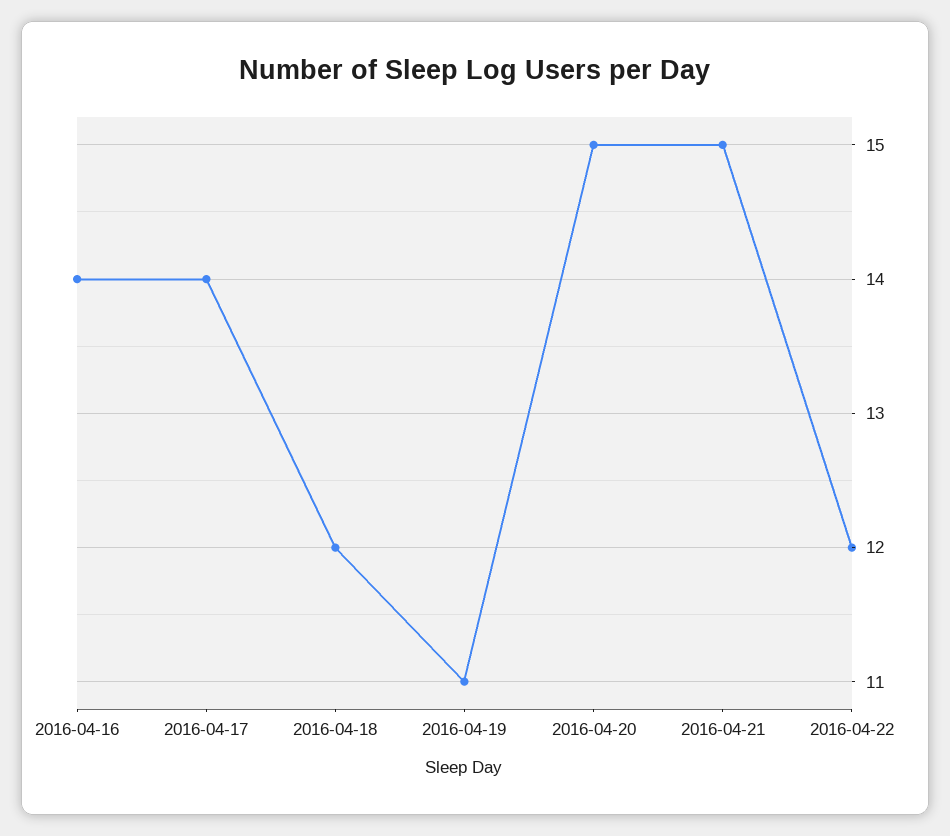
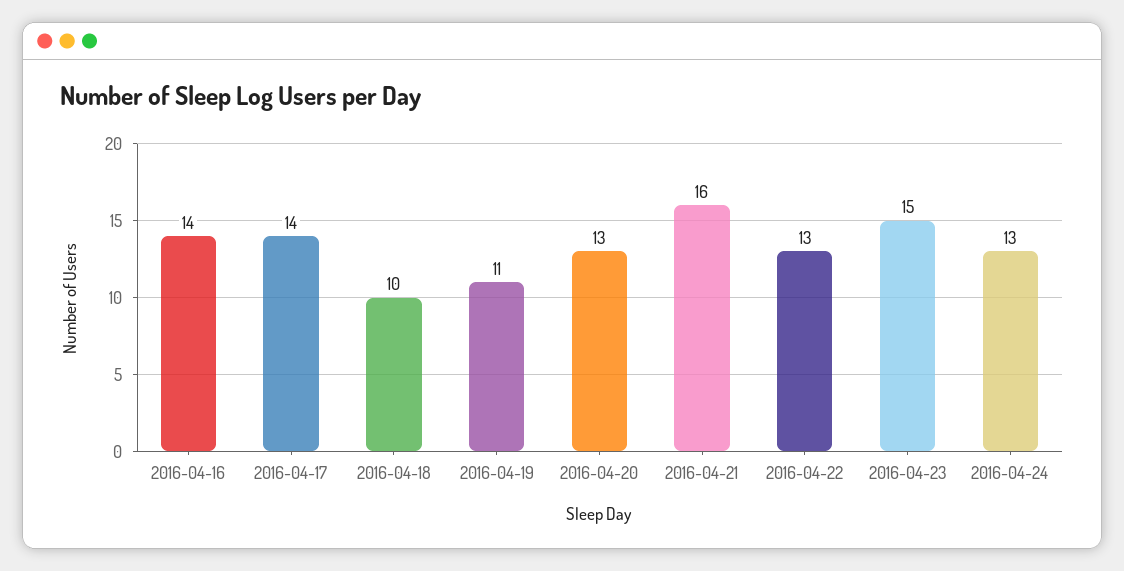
2016-04-18: 12 -> 10
2016-04-20: 15 -> 13
2016-04-21: 15 -> 16
2016-04-22: 12 -> 13
2016-04-23: none -> 15
2016-04-24: none -> 13

